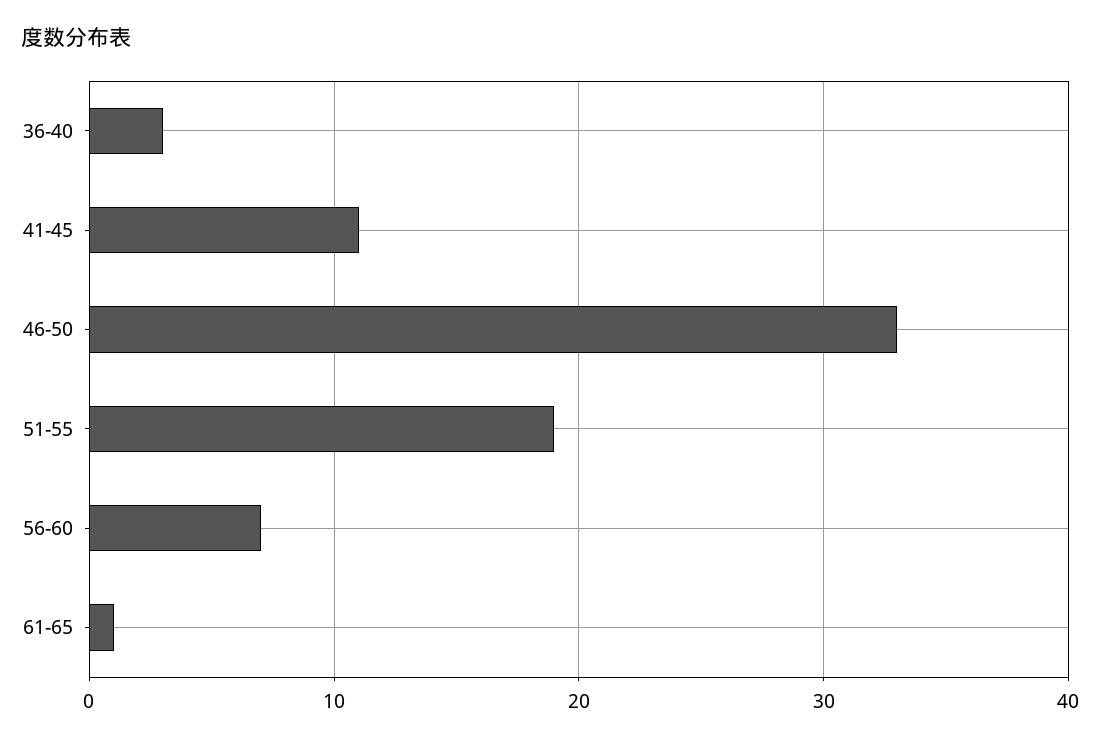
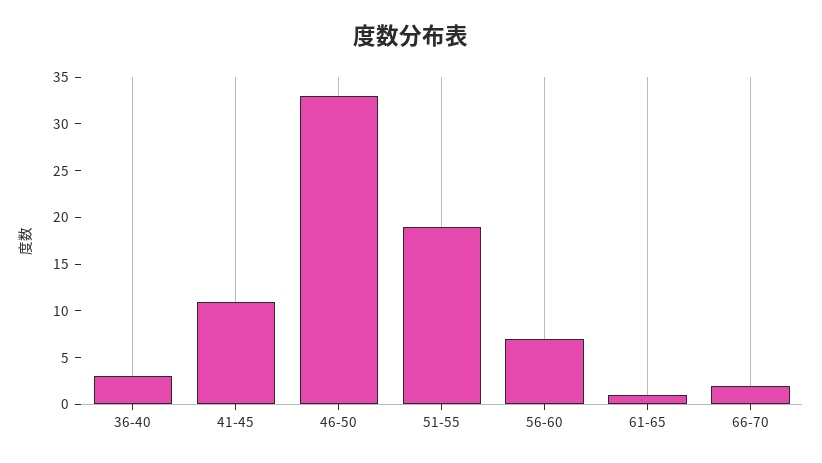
66-70: none -> 2

